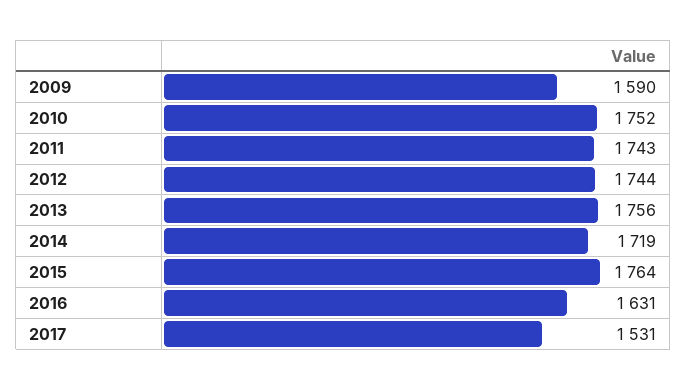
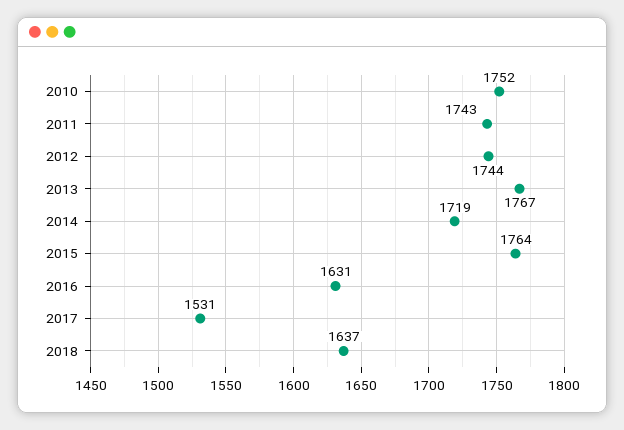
2009: 1590 -> none
2013: 1756 -> 1767
2018: none -> 1637

